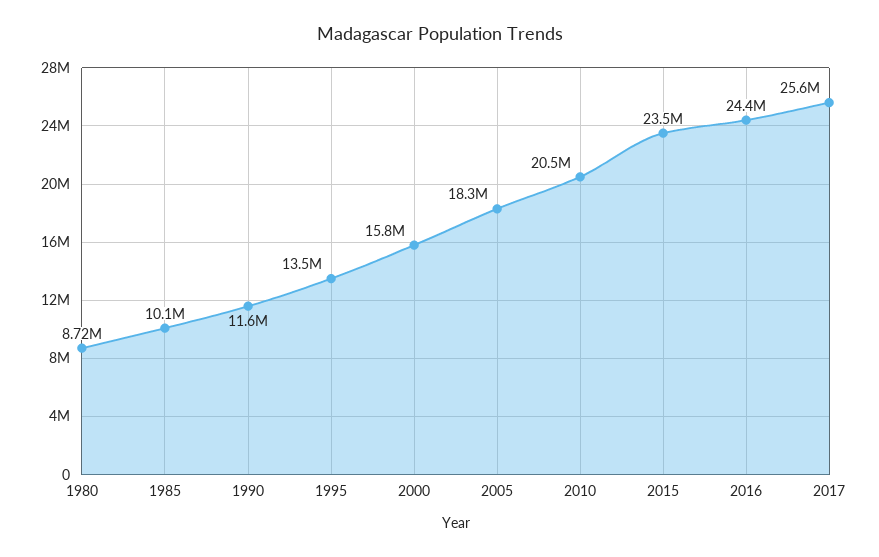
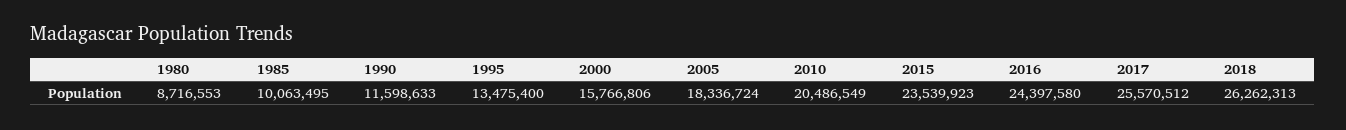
2018: none -> 26262313

